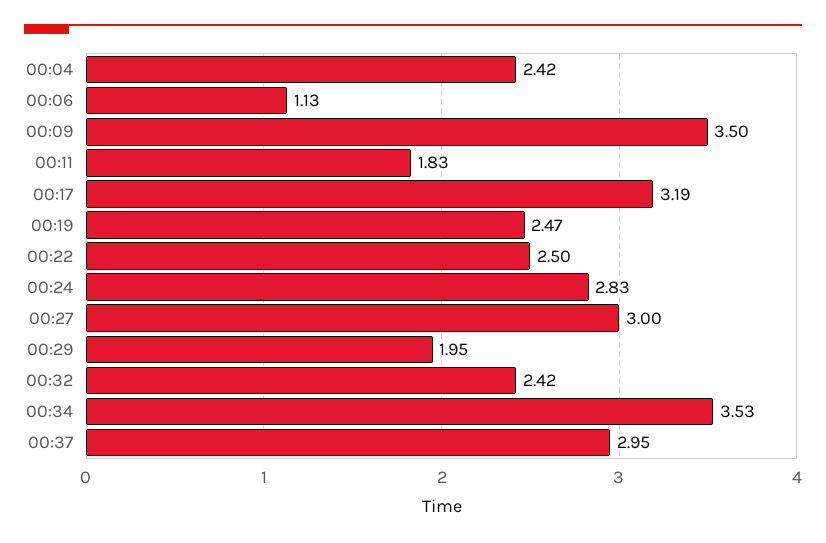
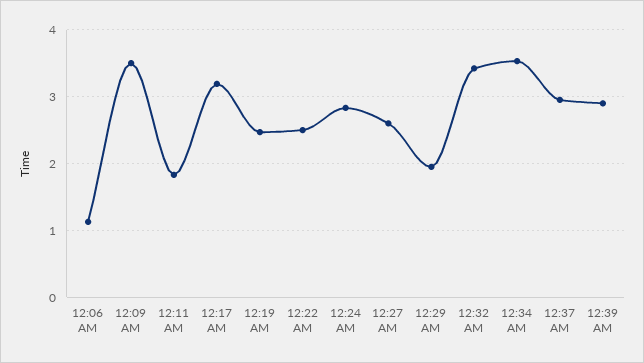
00:04: 2.42 -> none
00:27: 3 -> 2.6
00:32: 2.42 -> 3.4
12:39 AM: none -> 2.9

